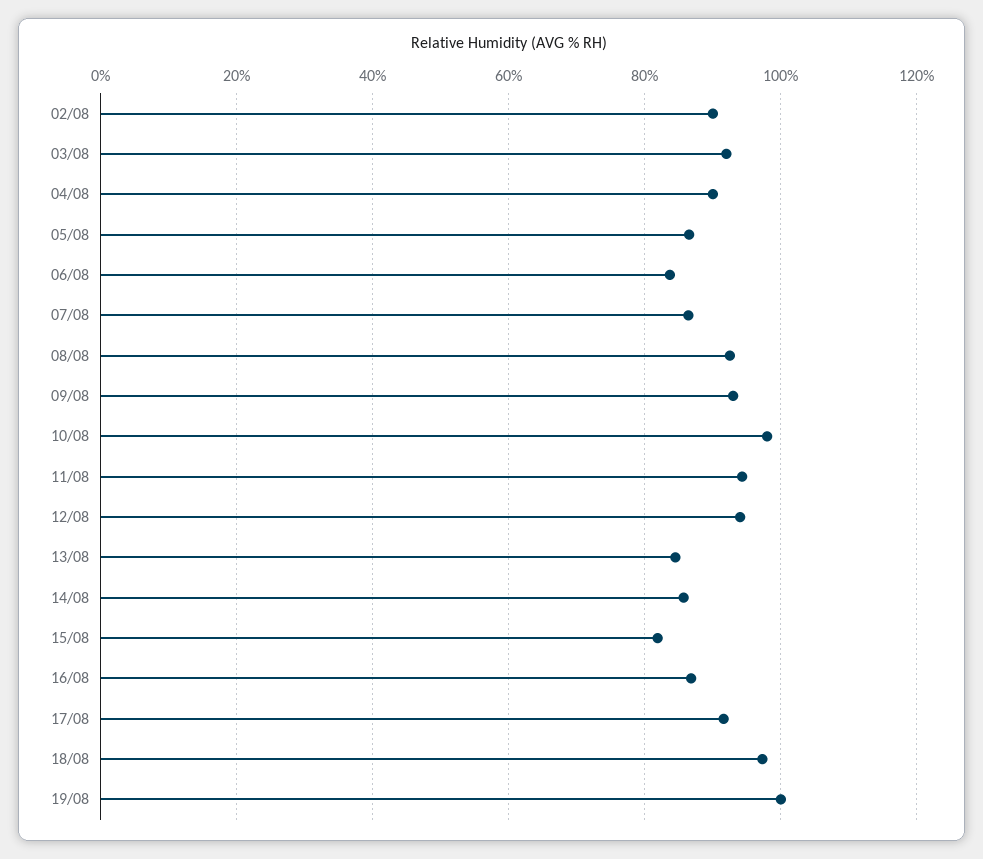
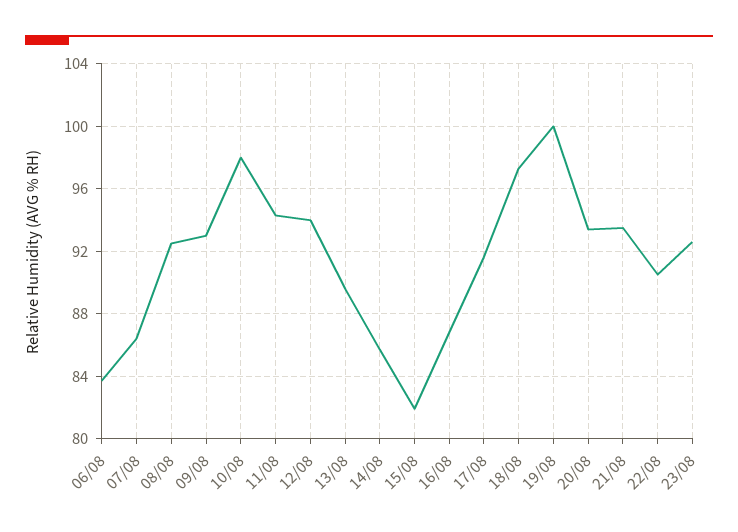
02/08: 90 -> none
03/08: 92 -> none
04/08: 90 -> none
05/08: 86 -> none
13/08: 84 -> 89.5
20/08: none -> 93.5
21/08: none -> 93.5
22/08: none -> 90.5
23/08: none -> 92.5

